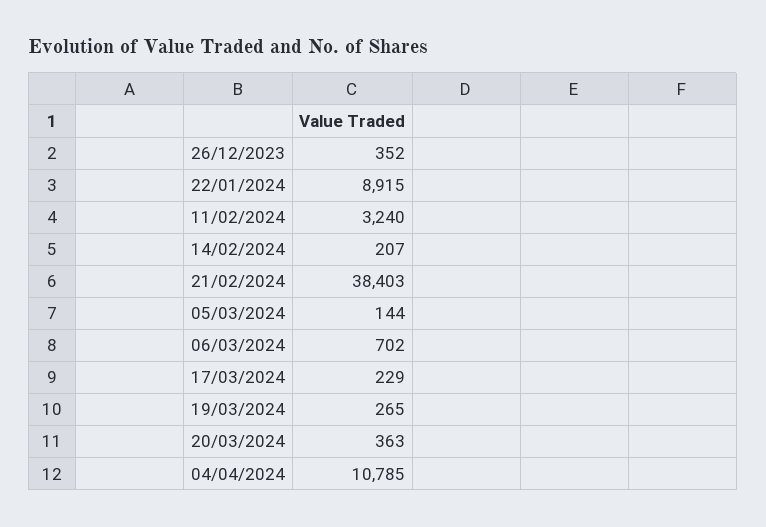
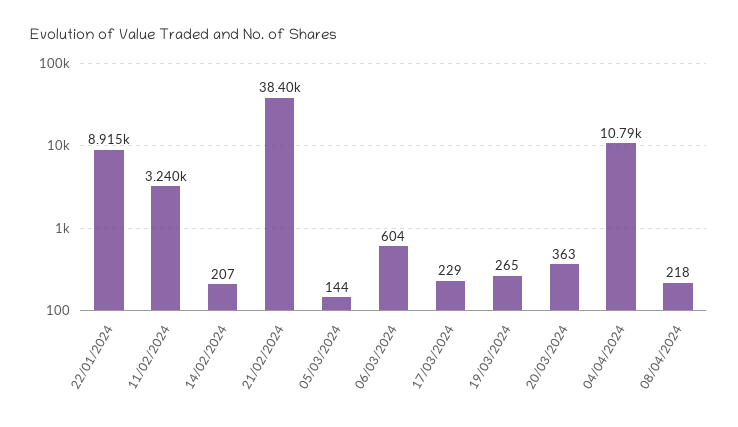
26/12/2023: 352 -> none
06/03/2024: 702 -> 604
08/04/2024: none -> 218

